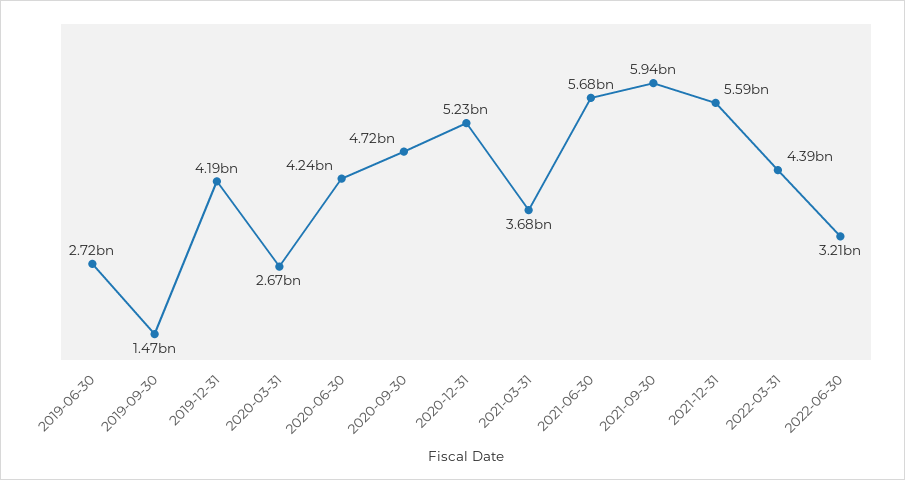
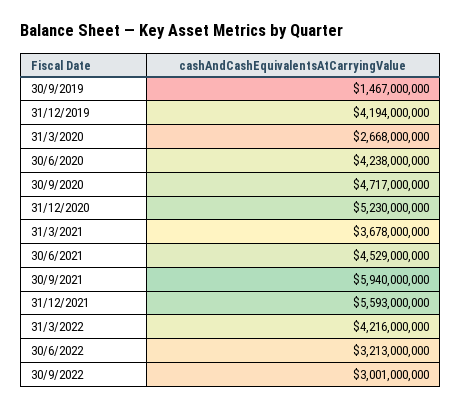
2019-06-30: 2720000000 -> none
2021-06-30: 5680000000 -> 4529000000
2022-03-31: 4390000000 -> 4216000000
30/9/2022: none -> 3001000000

